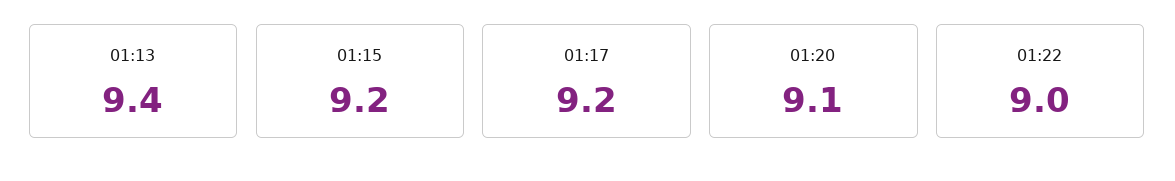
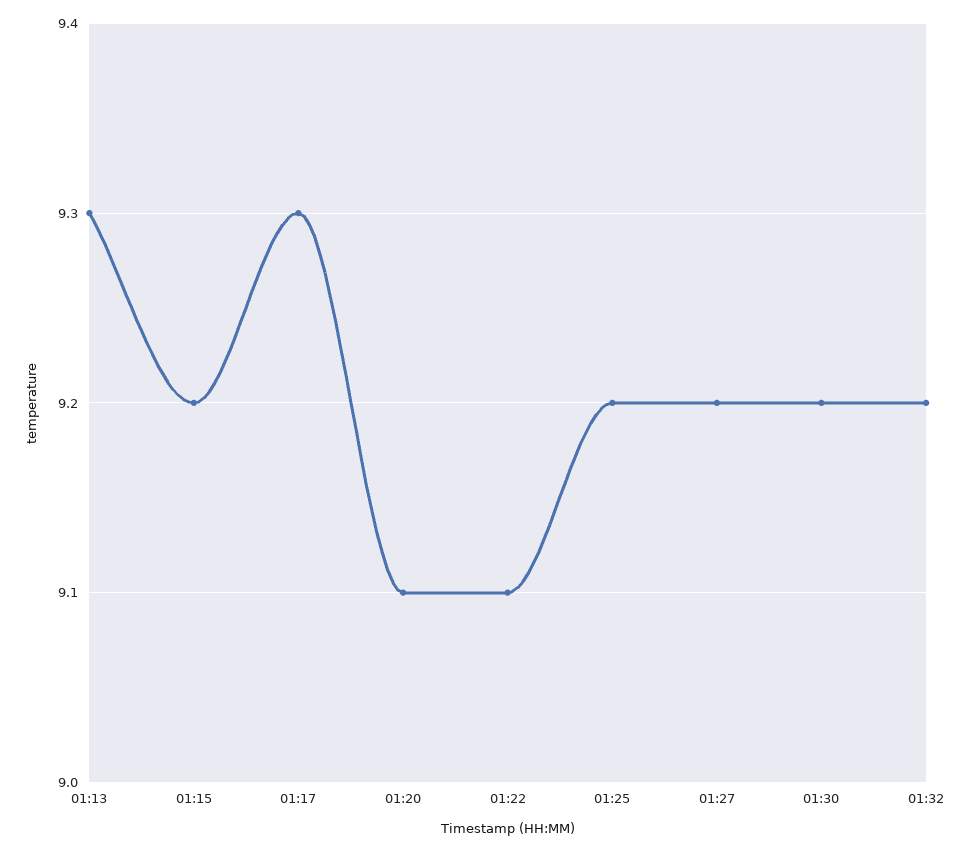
01:13: 9.4 -> 9.3
01:17: 9.2 -> 9.3
01:22: 9 -> 9.1
01:25: none -> 9.2
01:27: none -> 9.2
01:30: none -> 9.2
01:32: none -> 9.2

